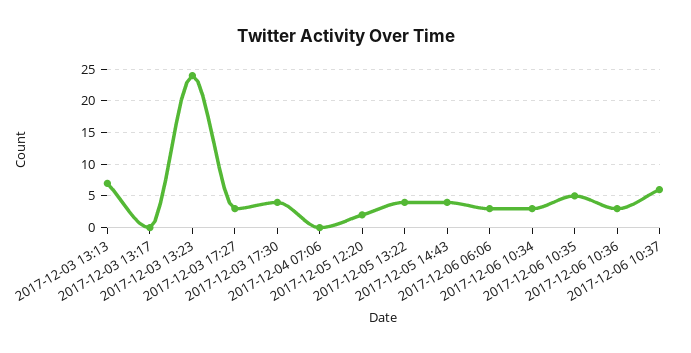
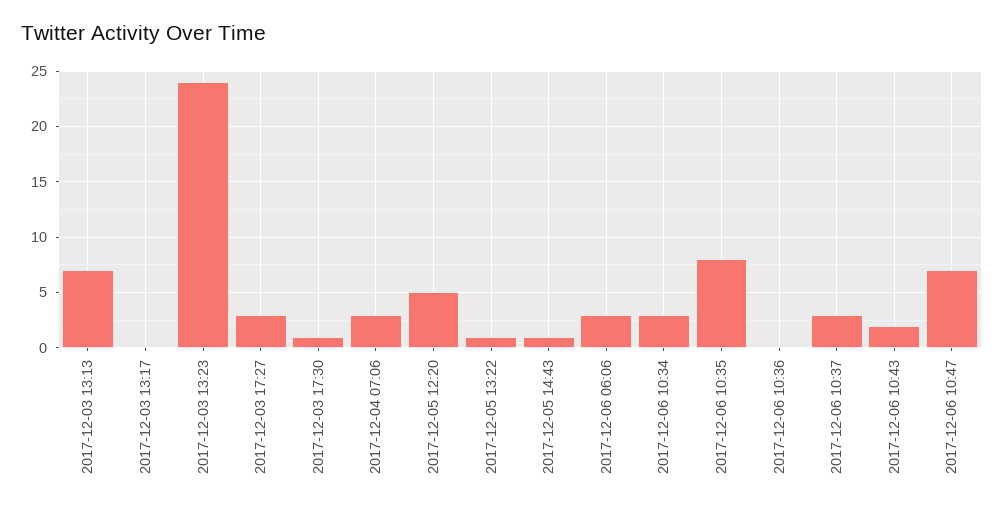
2017-12-03 17:30: 4 -> 1
2017-12-04 07:06: 0 -> 3
2017-12-05 12:20: 2 -> 5
2017-12-05 13:22: 4 -> 1
2017-12-05 14:43: 4 -> 1
2017-12-06 10:35: 5 -> 8
2017-12-06 10:36: 3 -> 0
2017-12-06 10:37: 6 -> 3
2017-12-06 10:43: none -> 2
2017-12-06 10:47: none -> 7

